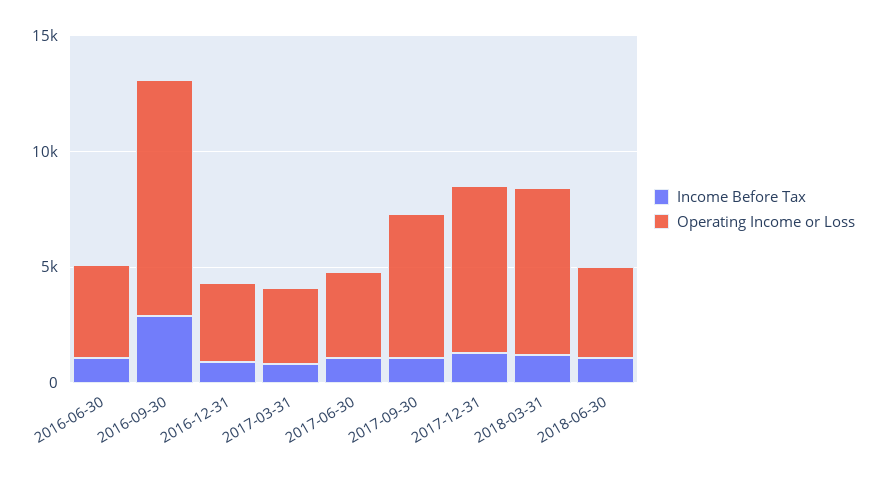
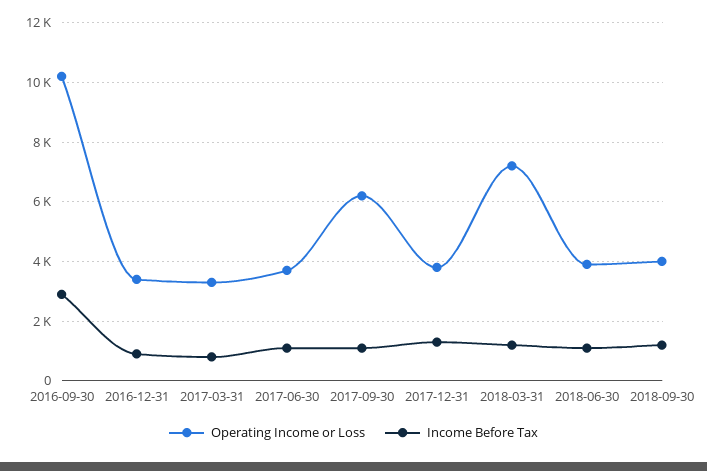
Income Before Tax, 2016-06-30: 1000 -> none
Operating Income or Loss, 2016-06-30: 4000 -> none
Operating Income or Loss, 2017-12-31: 7000 -> 3750
Operating Income or Loss, 2018-09-30: none -> 4000
Income Before Tax, 2018-09-30: none -> 1250

